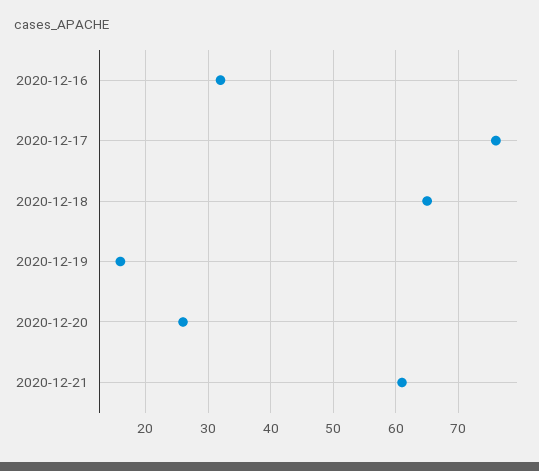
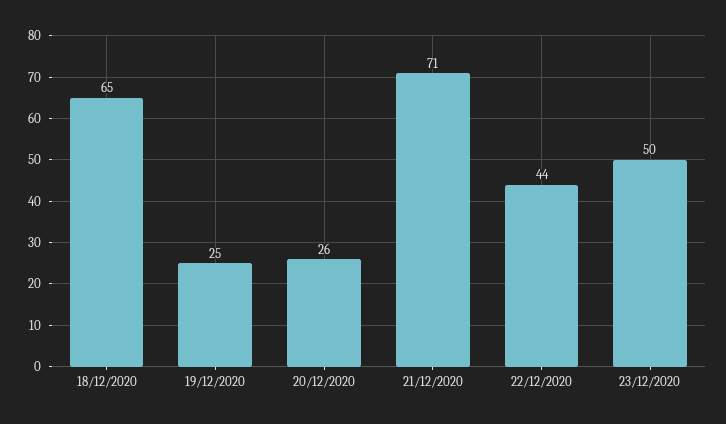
2020-12-16: 32 -> none
2020-12-17: 76 -> none
2020-12-19: 16 -> 25
2020-12-21: 61 -> 71
22/12/2020: none -> 44
23/12/2020: none -> 50

